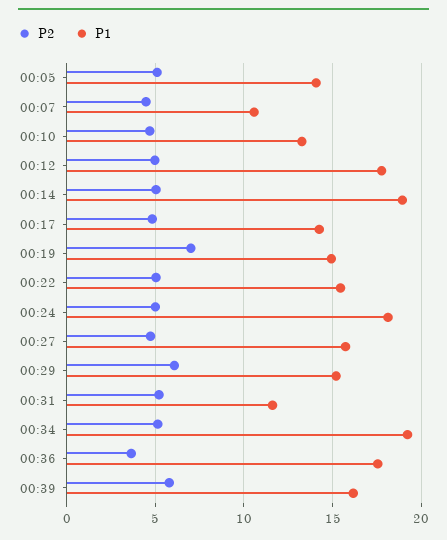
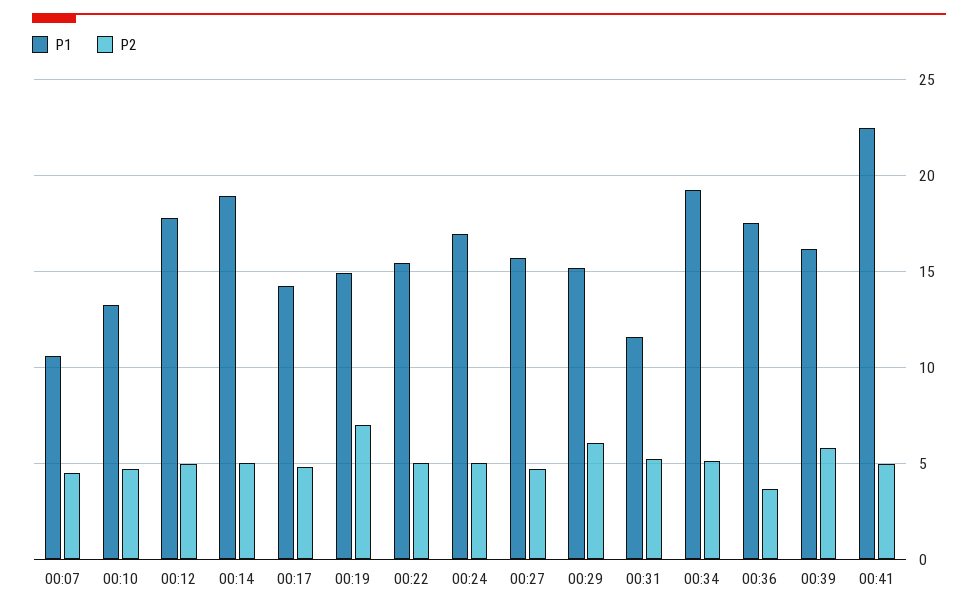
P2, 00:05: 5 -> none
P1, 00:05: 14 -> none
P1, 00:24: 18 -> 17
P1, 00:41: none -> 22.5
P2, 00:41: none -> 5

